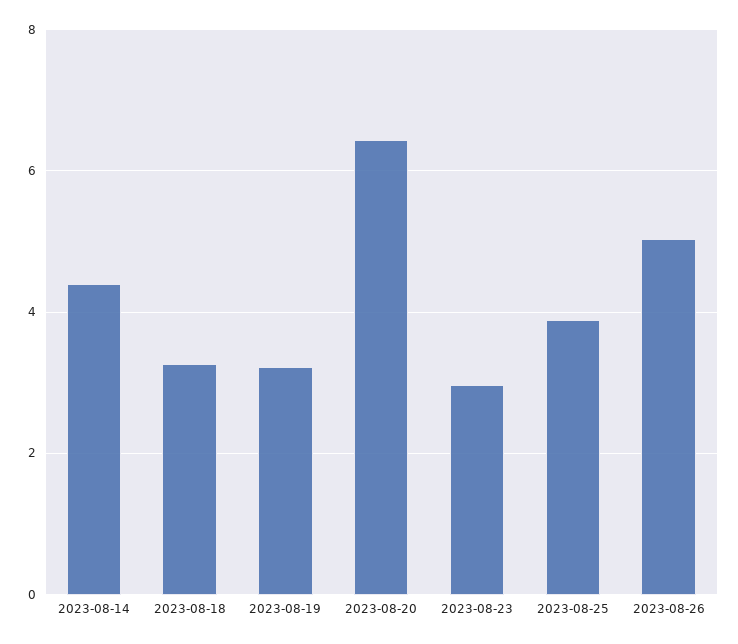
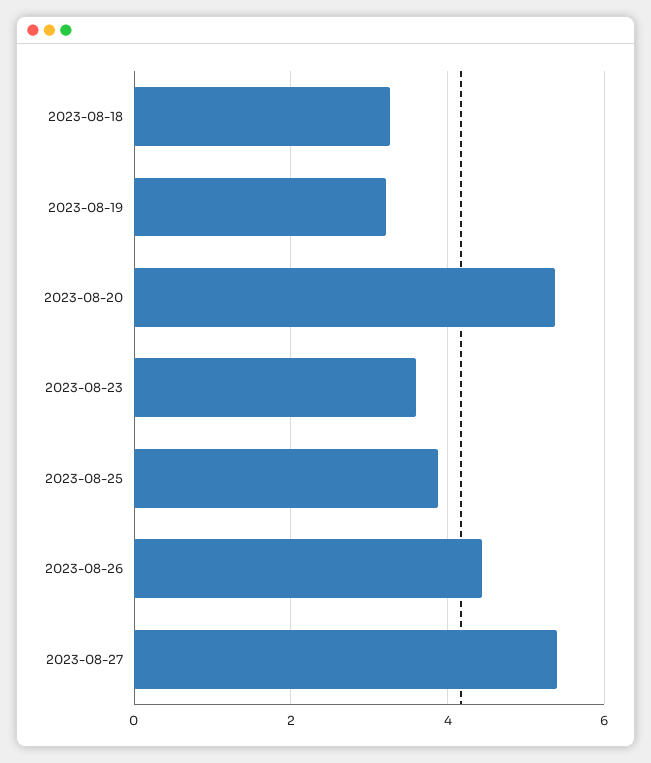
2023-08-14: 4.4 -> none
2023-08-20: 6.4 -> 5.4
2023-08-23: 3 -> 3.6
2023-08-26: 5 -> 4.4
2023-08-27: none -> 5.4

